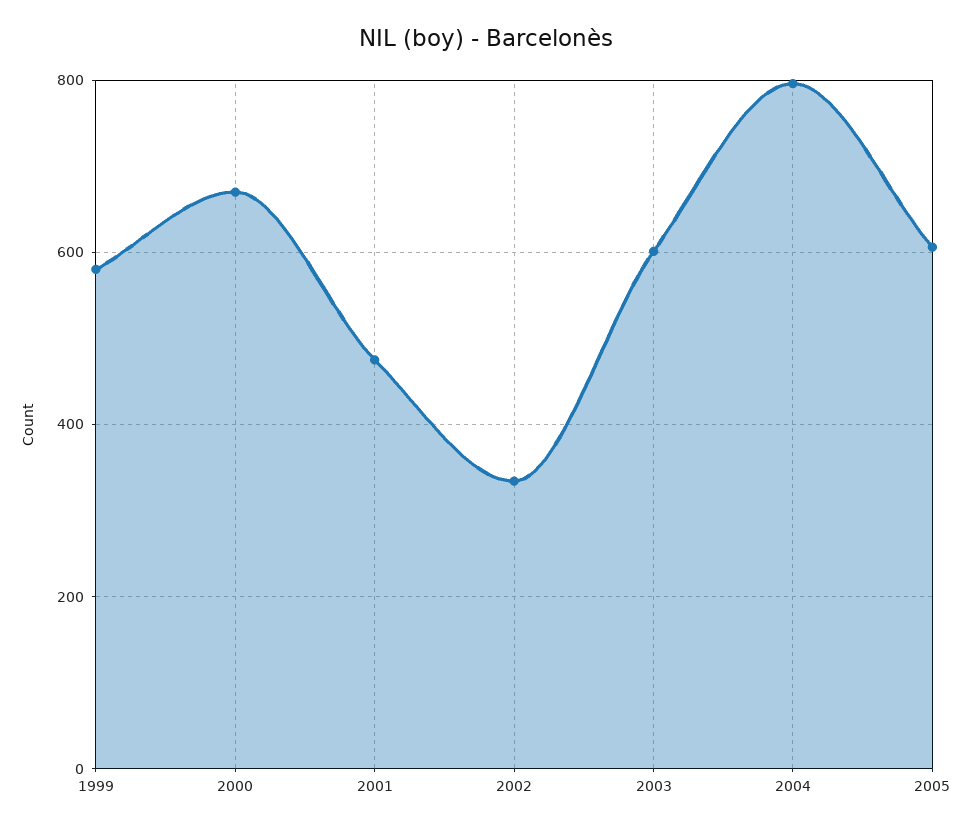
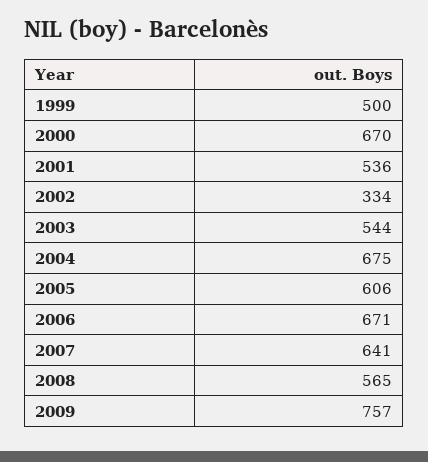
1999: 580 -> 500
2001: 480 -> 536
2003: 600 -> 544
2004: 800 -> 675
2006: none -> 671
2007: none -> 641
2008: none -> 565
2009: none -> 757

